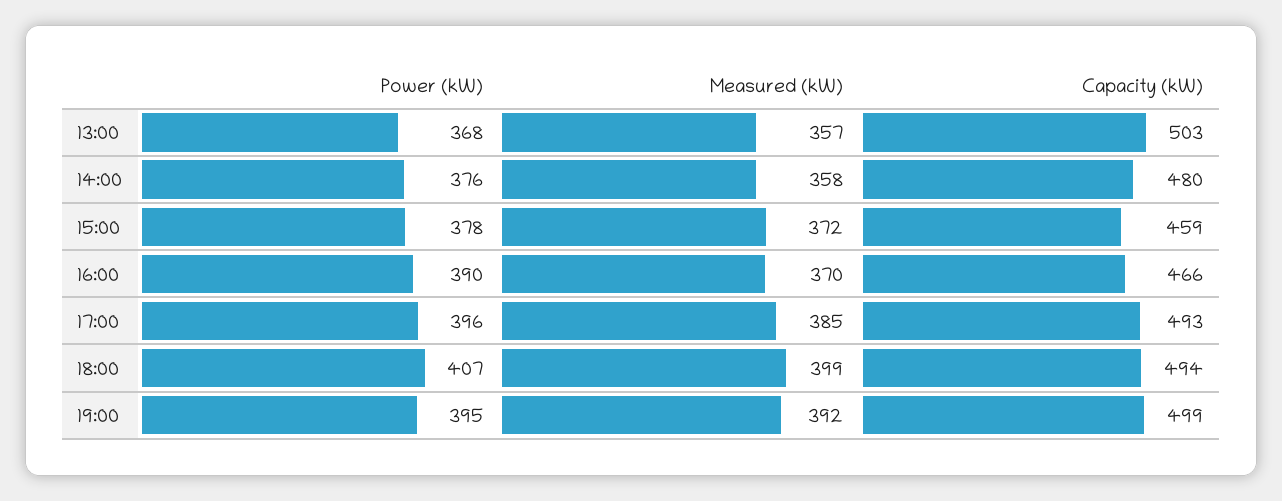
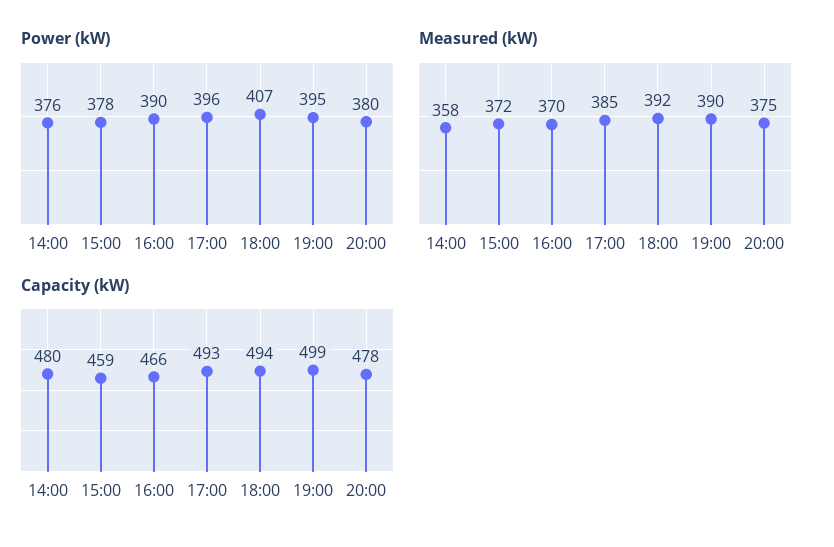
Power (kW), 13:00: 368 -> none
Measured (kW), 13:00: 357 -> none
Capacity (kW), 13:00: 503 -> none
Measured (kW), 18:00: 399 -> 392
Measured (kW), 19:00: 392 -> 390
Power (kW), 20:00: none -> 380
Measured (kW), 20:00: none -> 375
Capacity (kW), 20:00: none -> 478

